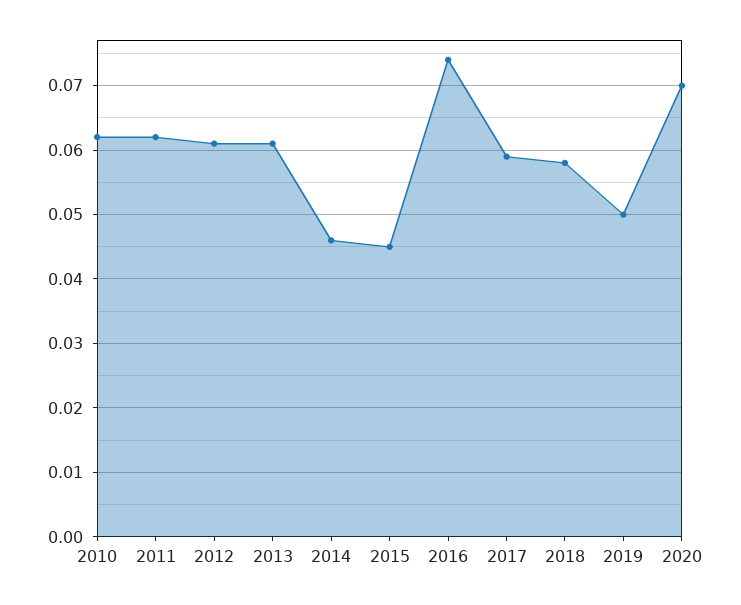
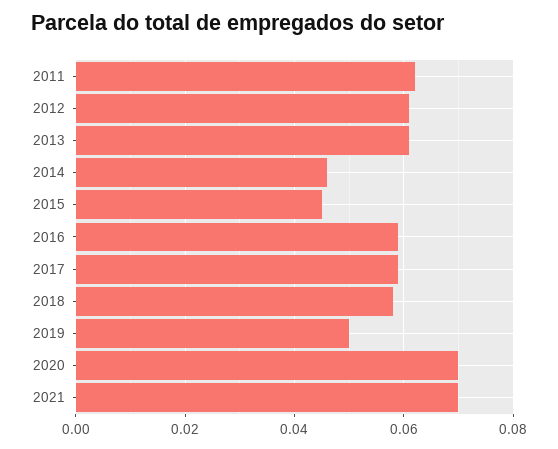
2010: 0.062 -> none
2016: 0.074 -> 0.06
2021: none -> 0.07

